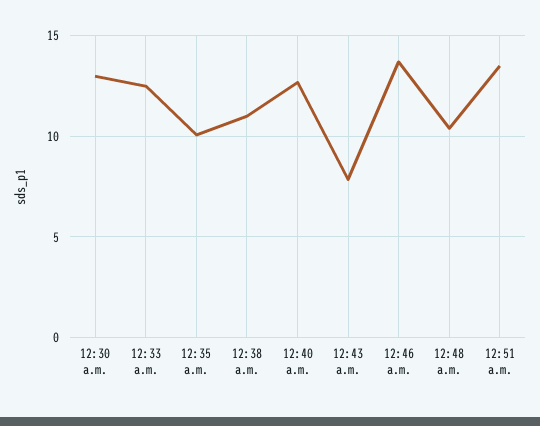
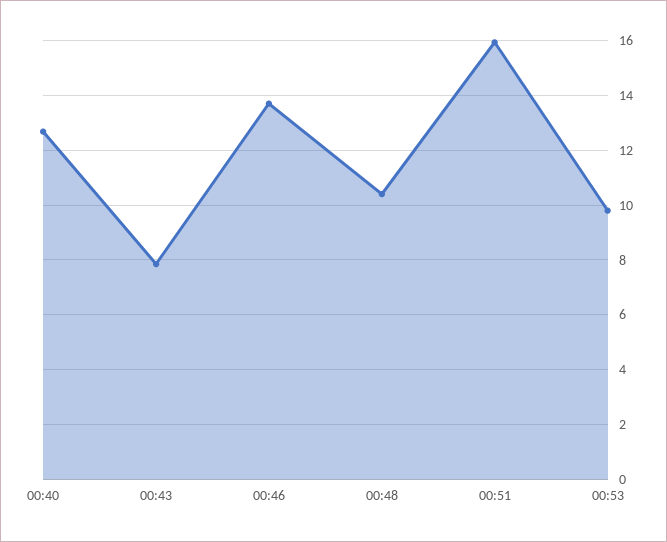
12:30 a.m.: 13 -> none
12:33 a.m.: 12.5 -> none
12:35 a.m.: 10 -> none
12:38 a.m.: 11 -> none
12:51 a.m.: 13.5 -> 16
00:53: none -> 9.75

